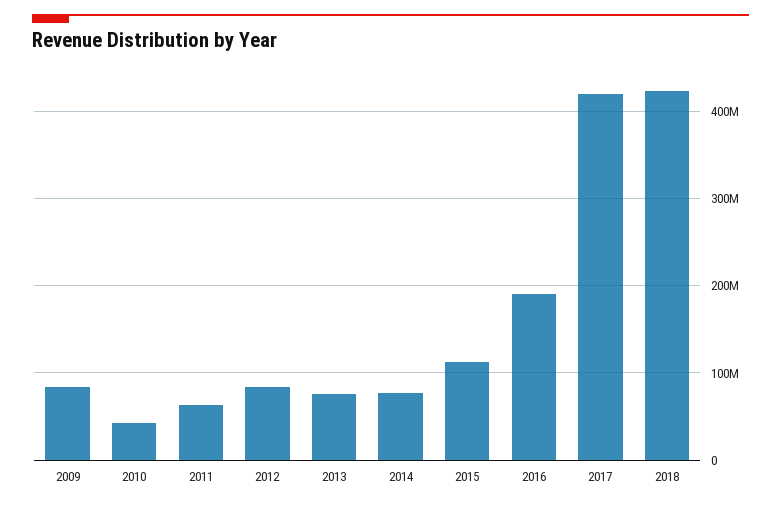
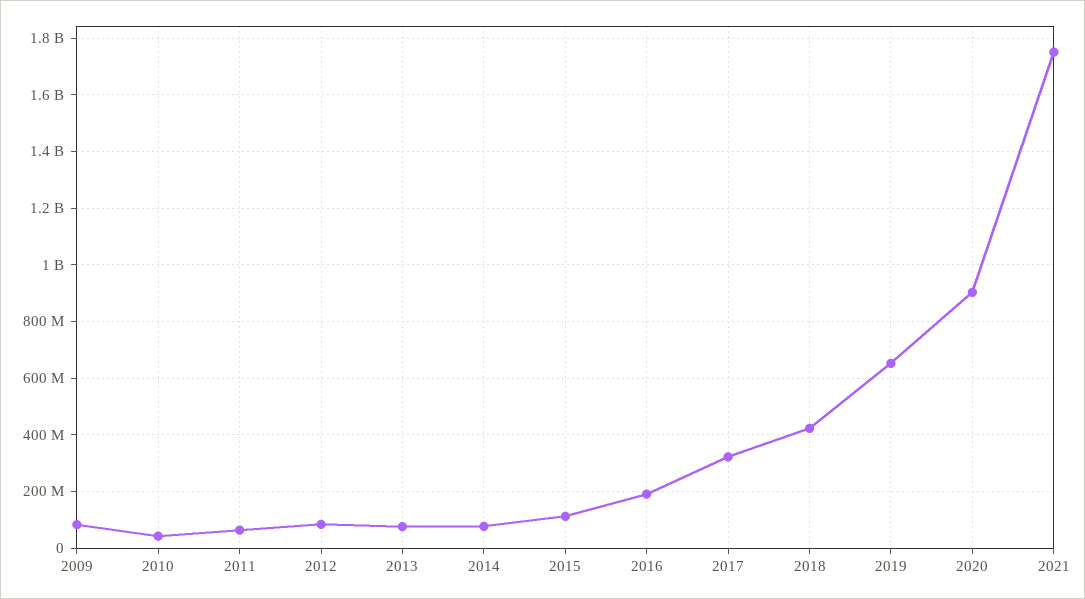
2017: 420000000 -> 325000000
2019: none -> 650000000
2020: none -> 900000000
2021: none -> 1750000000

